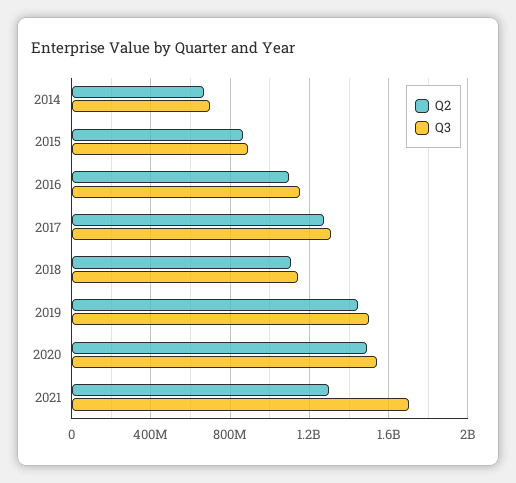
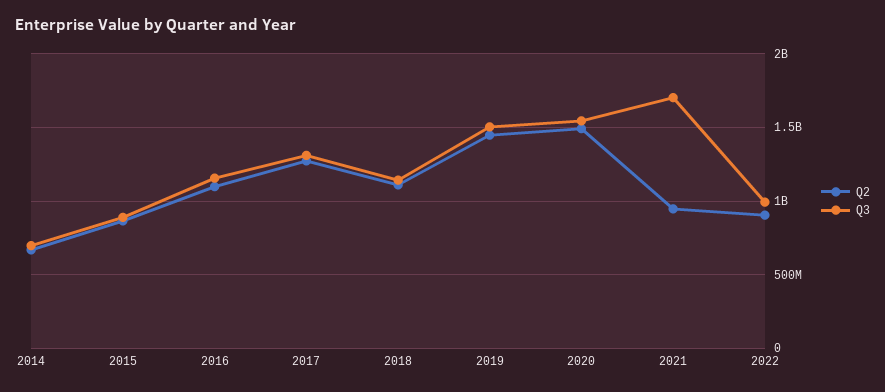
Q2, 2021: 1300000000 -> 950000000
Q2, 2022: none -> 900000000
Q3, 2022: none -> 1000000000

